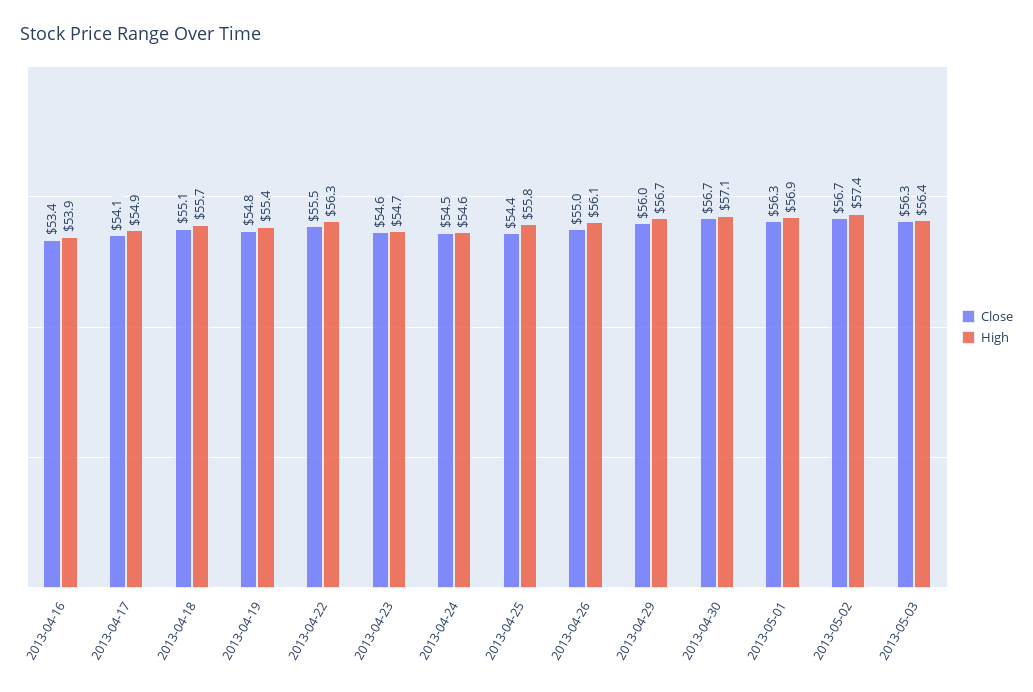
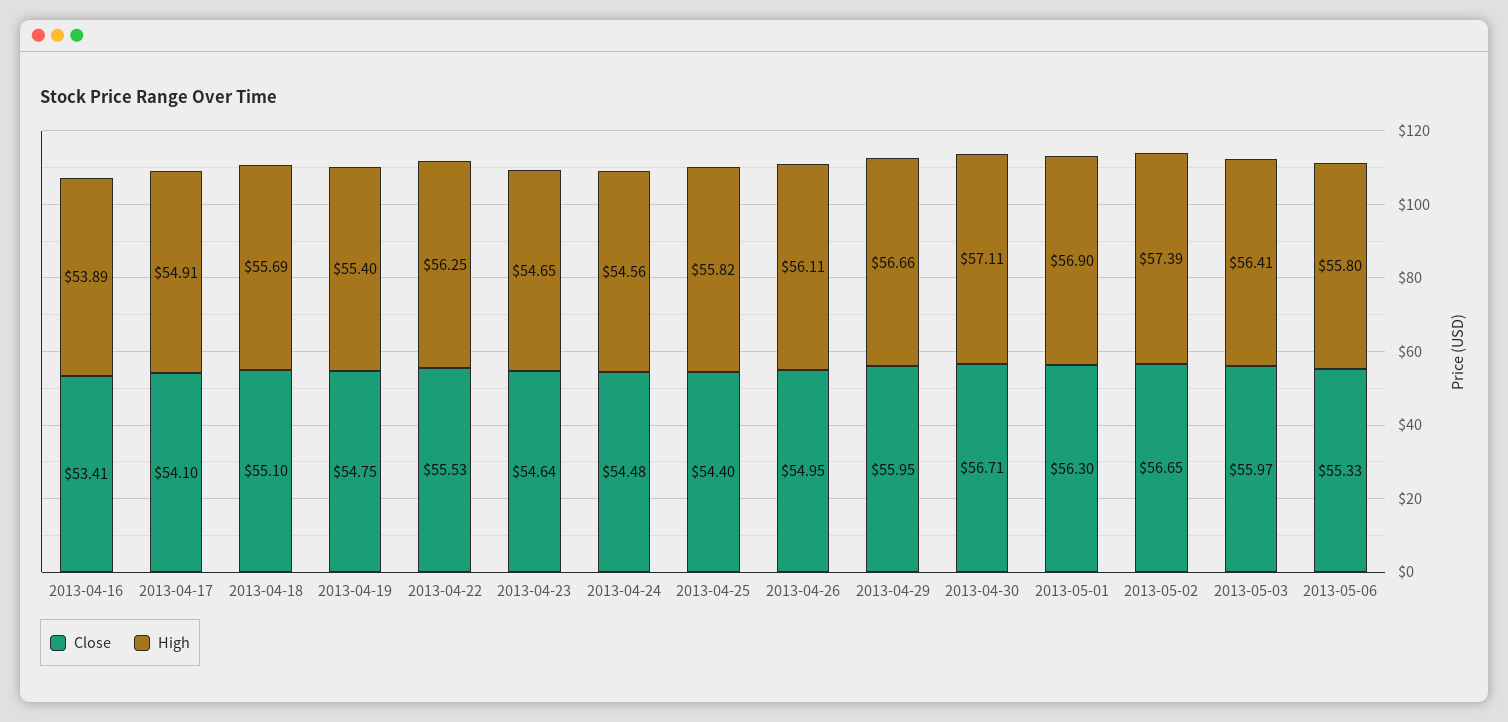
Close, 2013-05-03: 56.3 -> 55.97
Close, 2013-05-06: none -> 55.33
High, 2013-05-06: none -> 55.8

